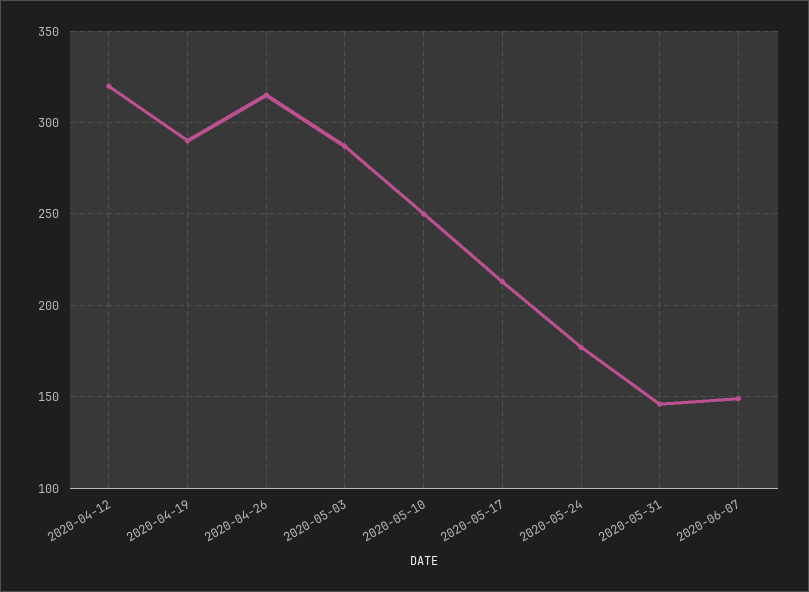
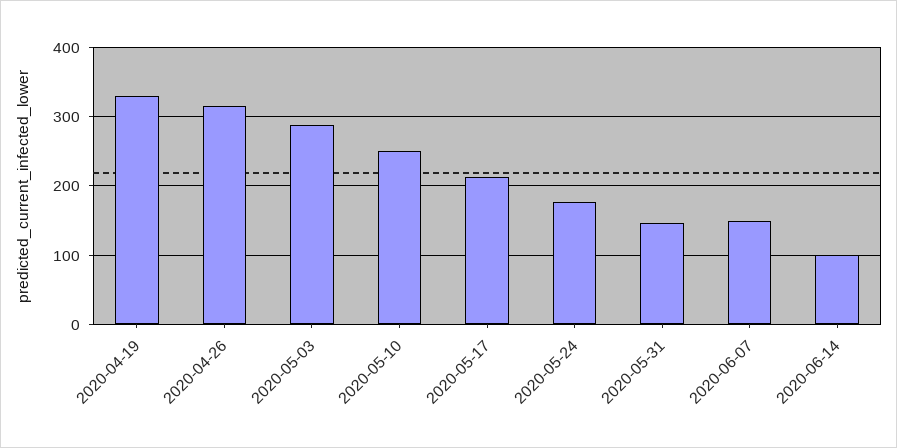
2020-04-12: 320 -> none
2020-04-19: 290 -> 330
2020-06-14: none -> 100

